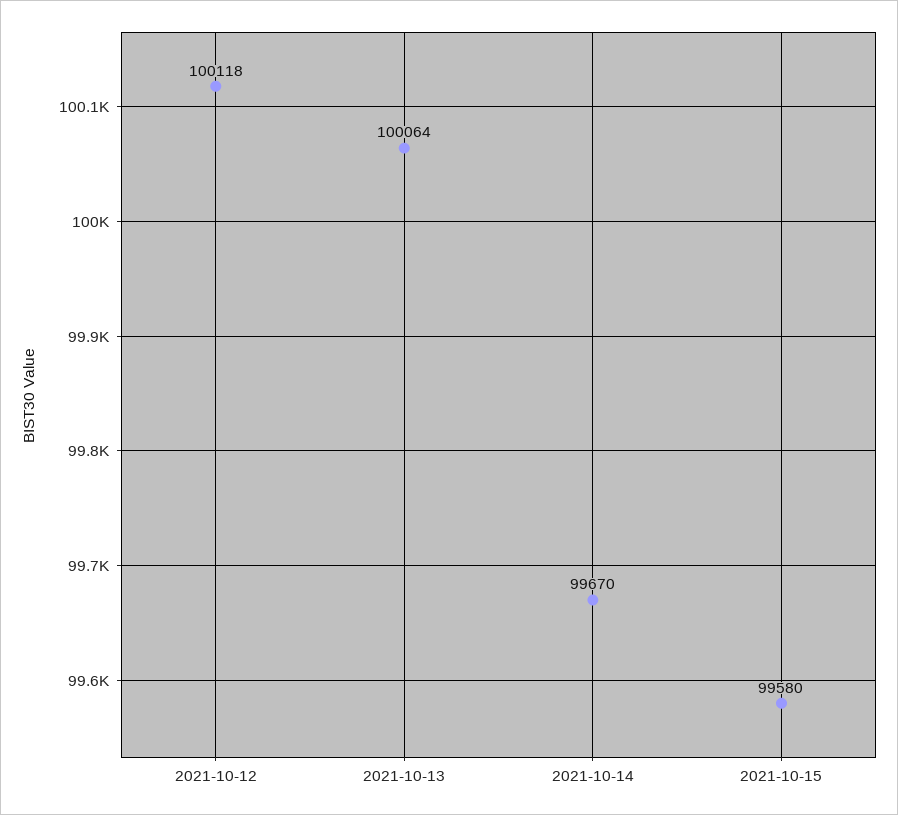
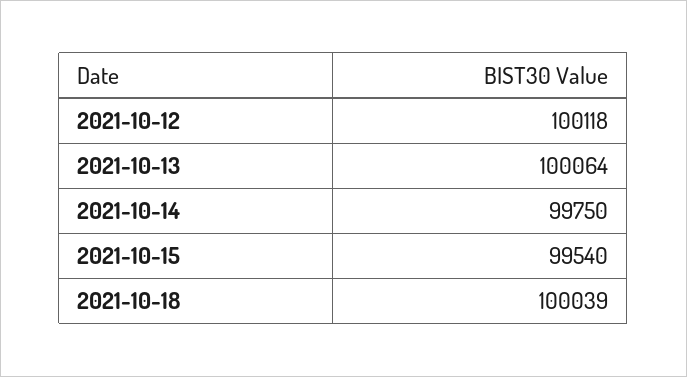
2021-10-14: 99670 -> 99750
2021-10-15: 99580 -> 99540
2021-10-18: none -> 100039

